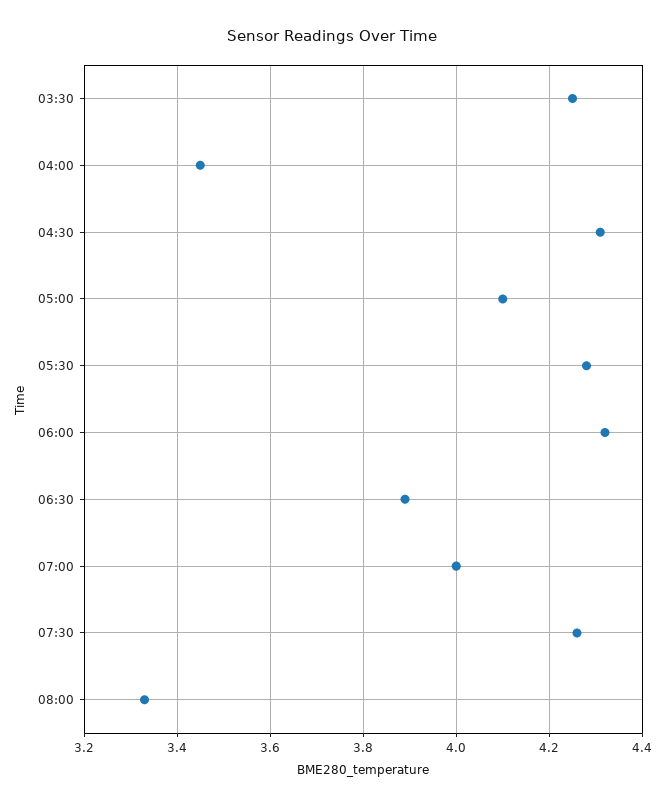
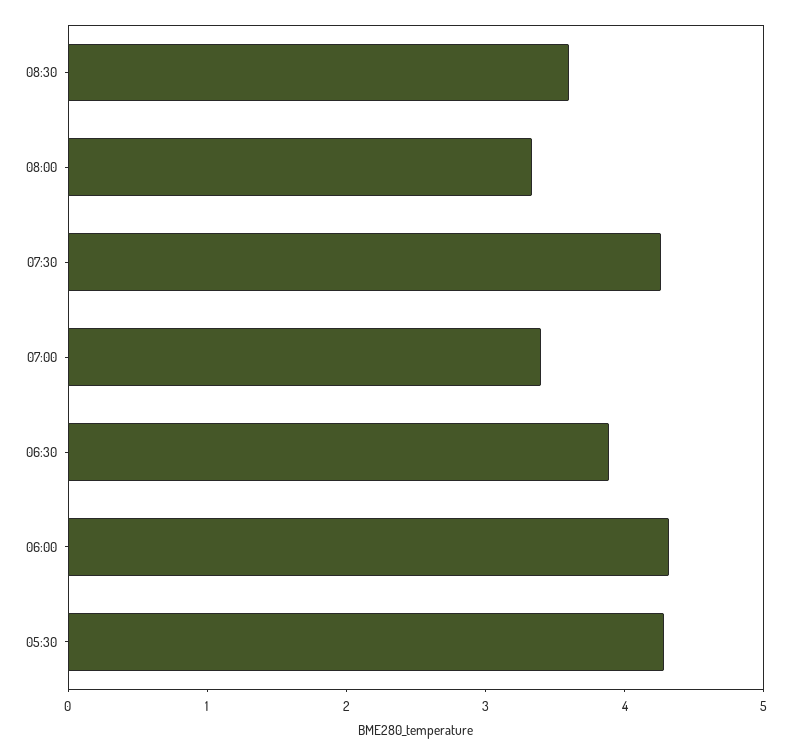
03:30: 4.25 -> none
04:00: 3.45 -> none
04:30: 4.3 -> none
05:00: 4.1 -> none
07:00: 4 -> 3.4
08:30: none -> 3.6

